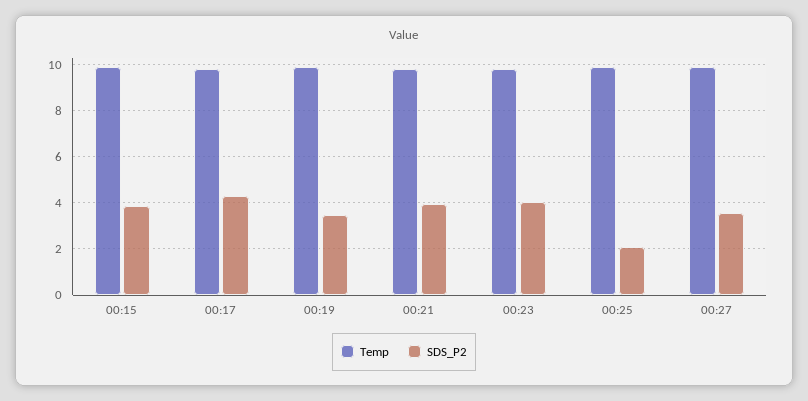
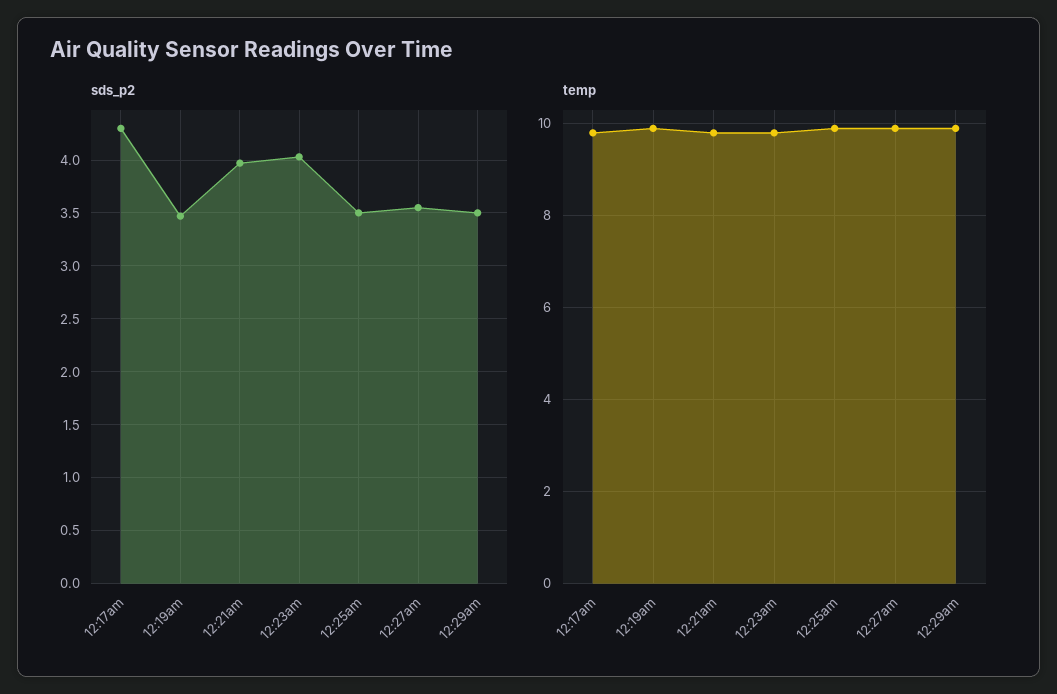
Temp, 00:15: 10 -> none
SDS_P2, 00:15: 4 -> none
SDS_P2, 00:25: 2 -> 3.5
SDS_P2, 12:29am: none -> 3.5
Temp, 12:29am: none -> 10

